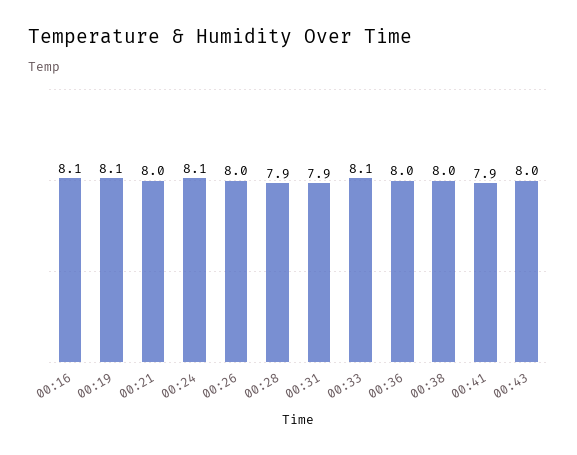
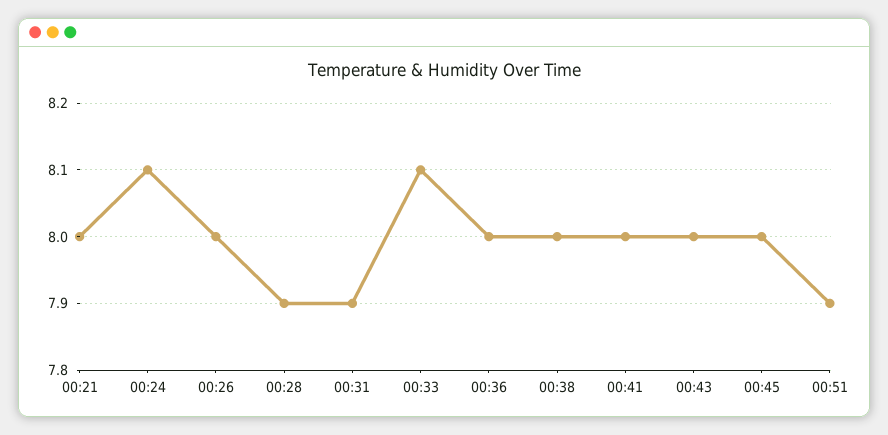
00:16: 8.1 -> none
00:19: 8.1 -> none
00:41: 7.9 -> 8
00:45: none -> 8
00:51: none -> 7.9

